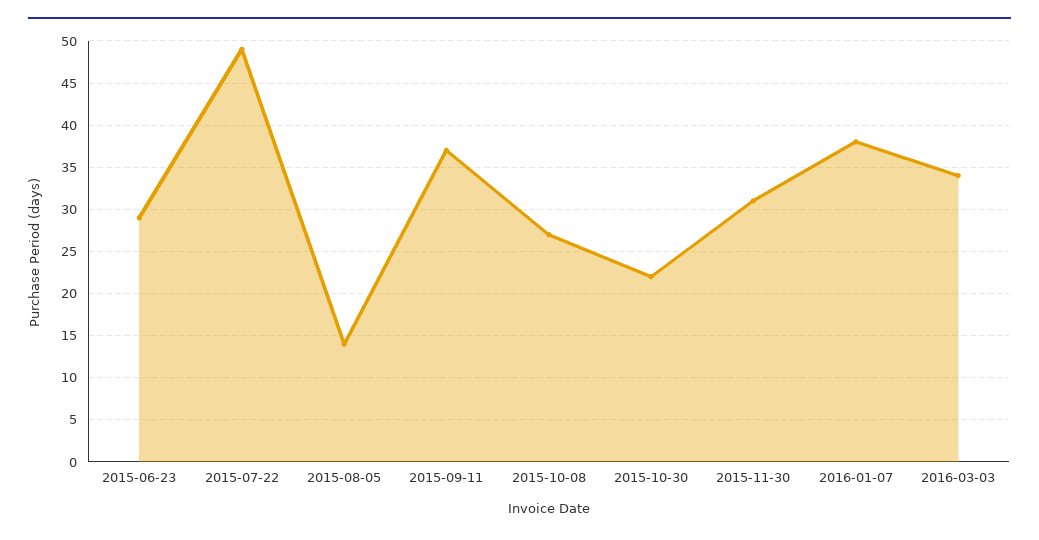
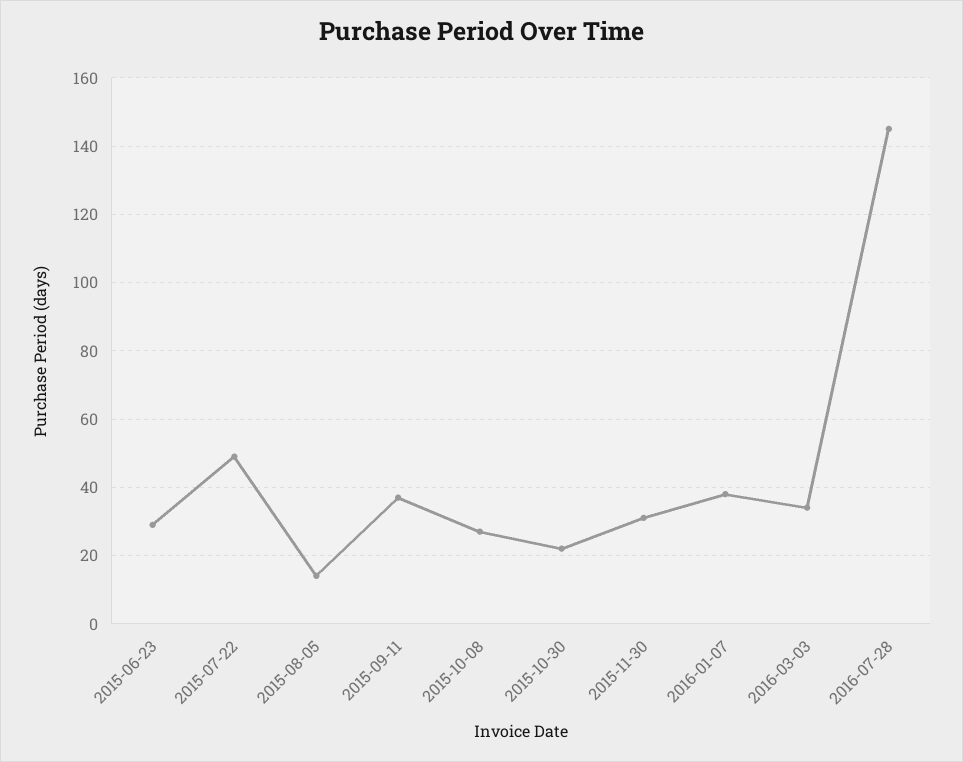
2016-07-28: none -> 145

